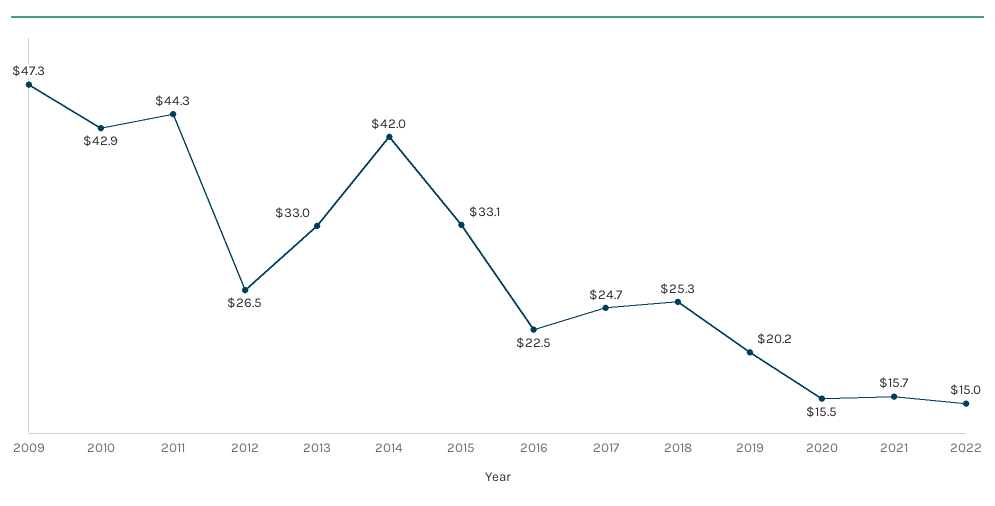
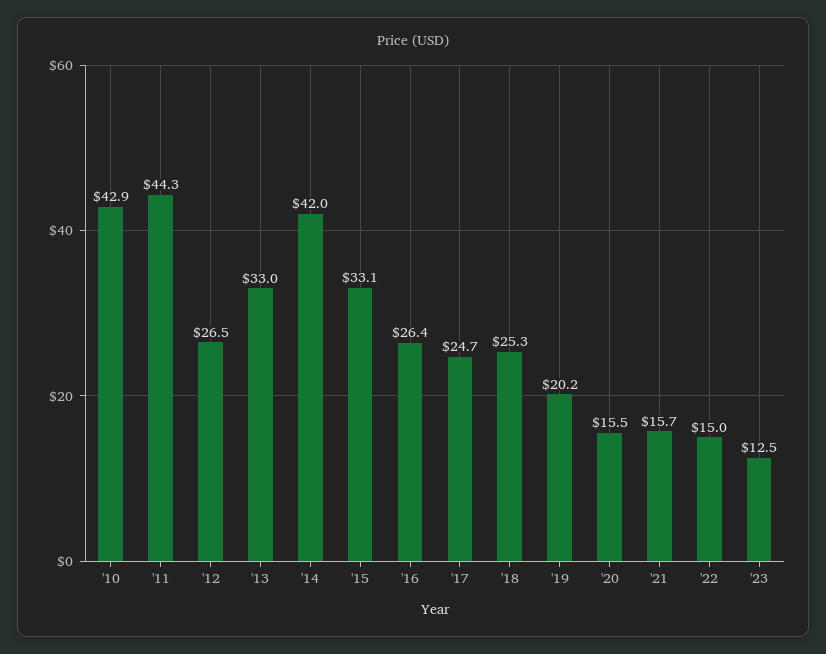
2009: 47.3 -> none
2016: 22.5 -> 26.4
'23: none -> 12.5

